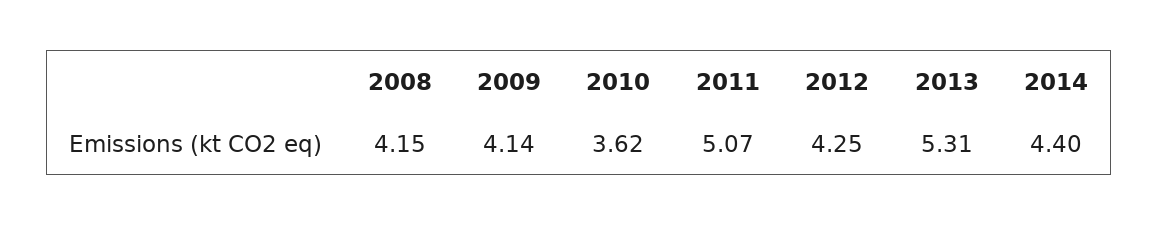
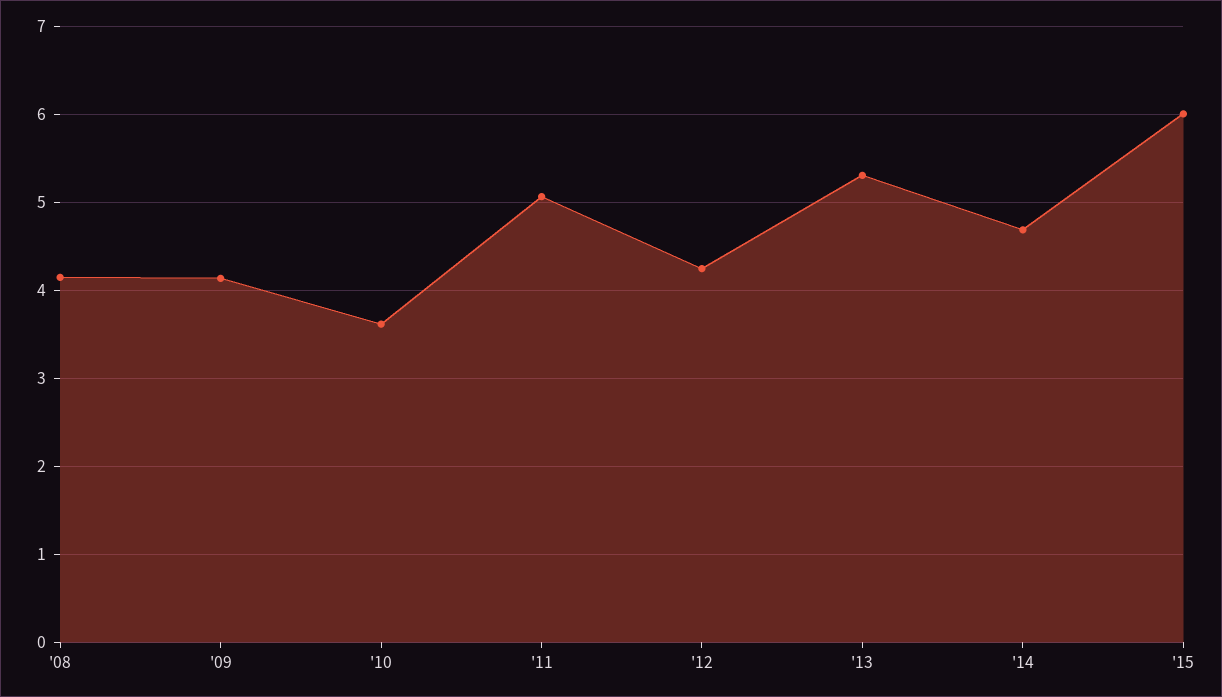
2014: 4.4 -> 4.7
'15: none -> 6

